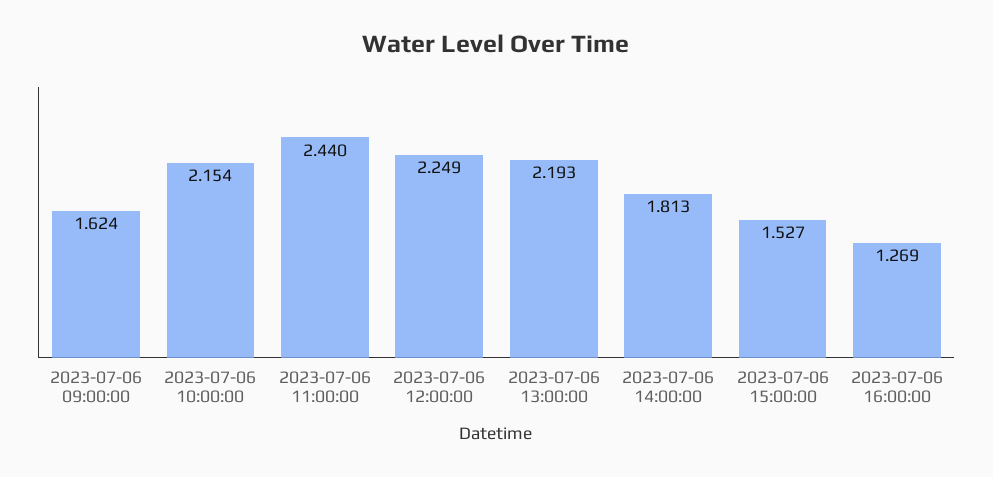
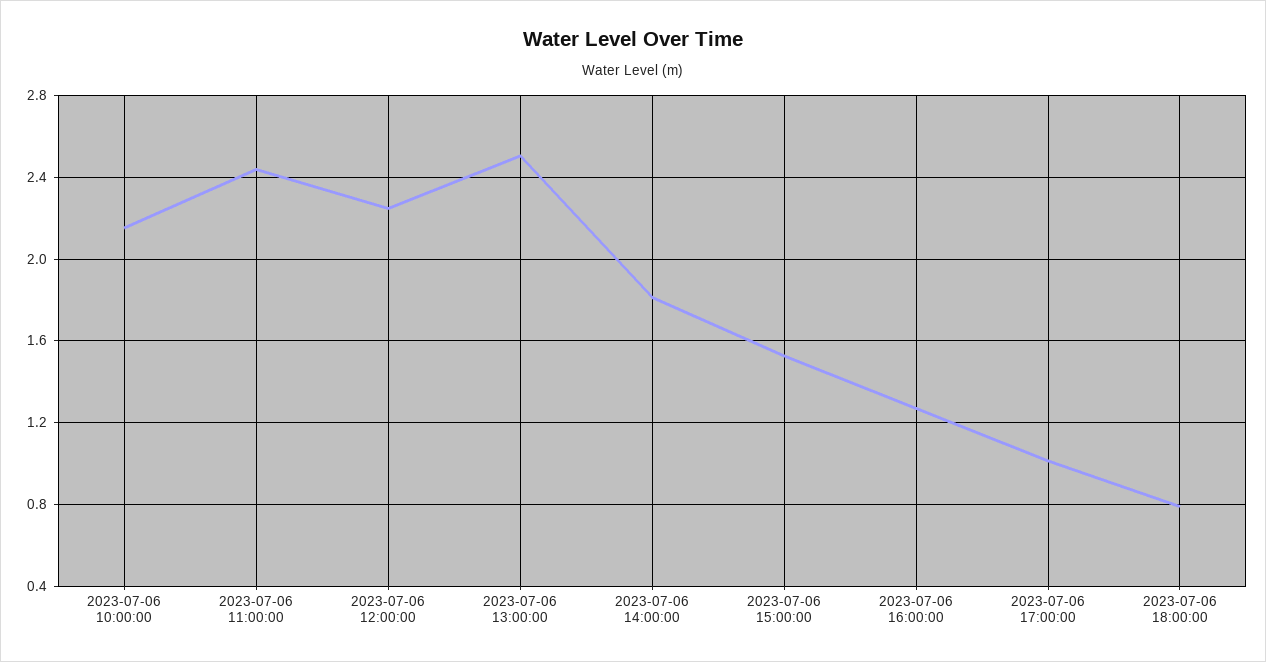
2023-07-06 09:00:00: 1.624 -> none
2023-07-06 13:00:00: 2.193 -> 2.5
2023-07-06 17:00:00: none -> 1
2023-07-06 18:00:00: none -> 0.8

